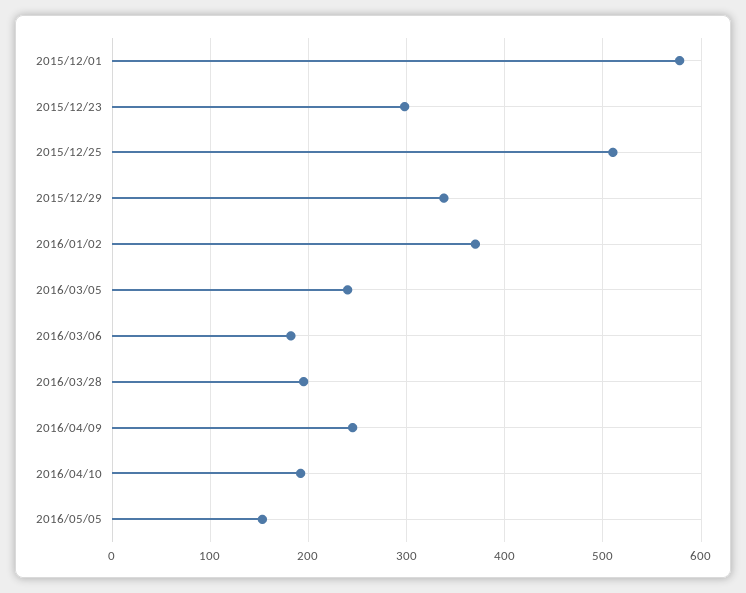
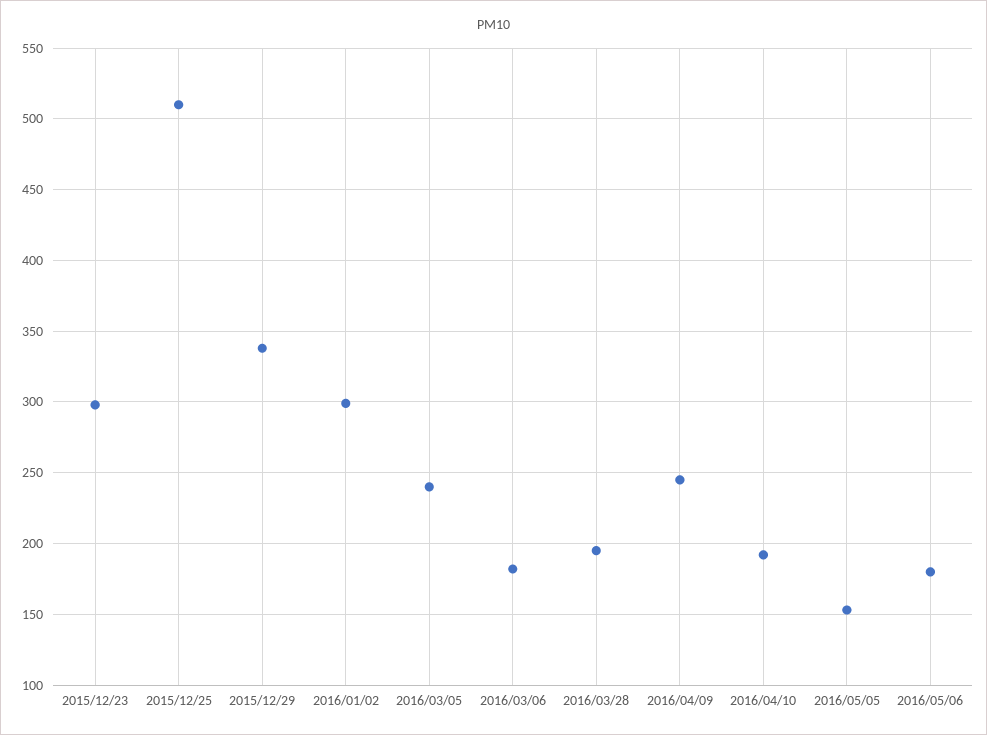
2015/12/01: 580 -> none
2016/01/02: 370 -> 300
2016/05/06: none -> 180

